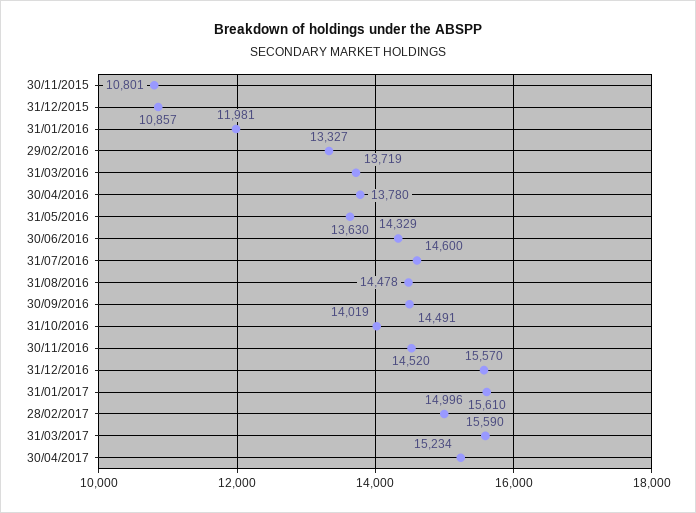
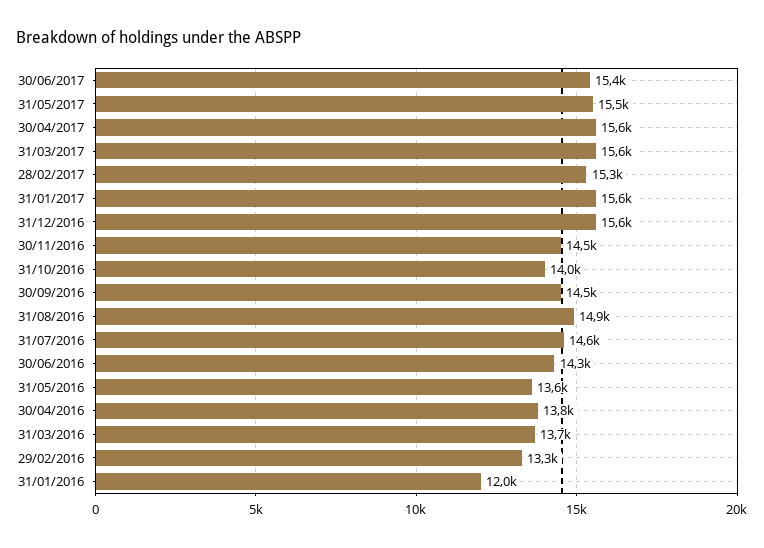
30/11/2015: 10801 -> none
31/12/2015: 10857 -> none
31/08/2016: 14478 -> 14900
28/02/2017: 14996 -> 15300
30/04/2017: 15234 -> 15600
30/06/2017: none -> 15400
31/05/2017: none -> 15500

